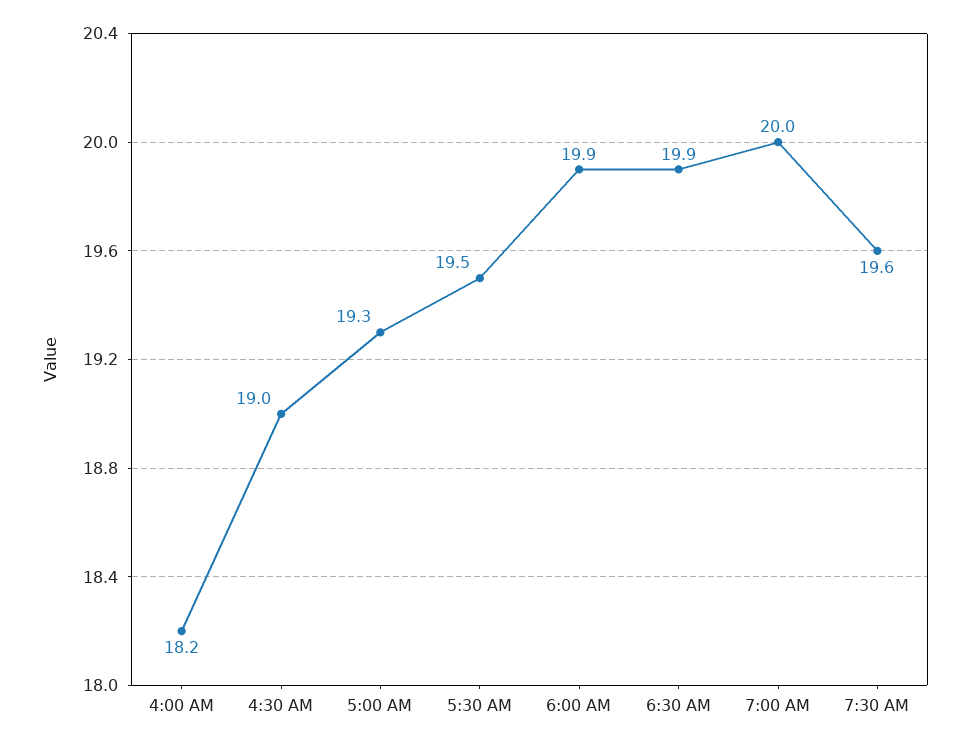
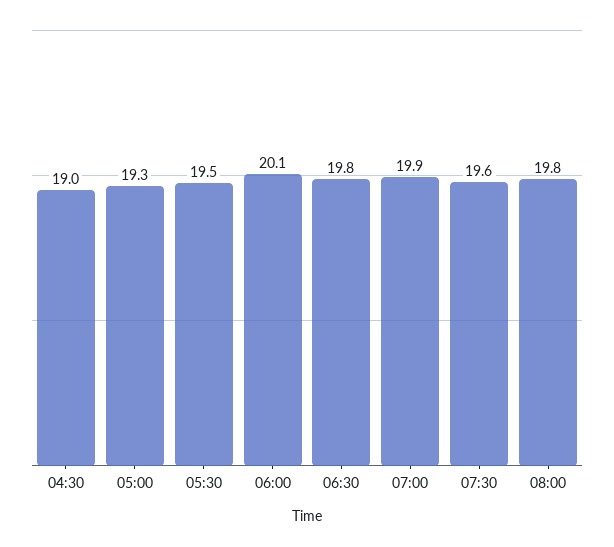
4:00 AM: 18.2 -> none
6:00 AM: 19.9 -> 20.1
6:30 AM: 19.9 -> 19.8
7:00 AM: 20 -> 19.9
08:00: none -> 19.8

